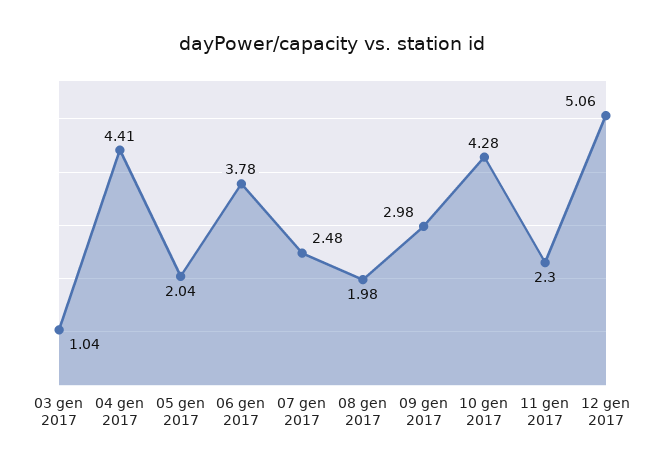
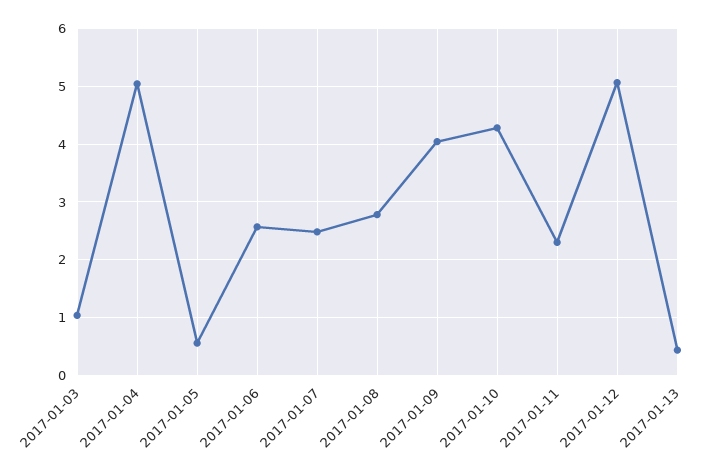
04 gen 2017: 4.41 -> 5
05 gen 2017: 2.04 -> 0.6
06 gen 2017: 3.78 -> 2.6
08 gen 2017: 1.98 -> 2.8
09 gen 2017: 2.98 -> 4
2017-01-13: none -> 0.4

